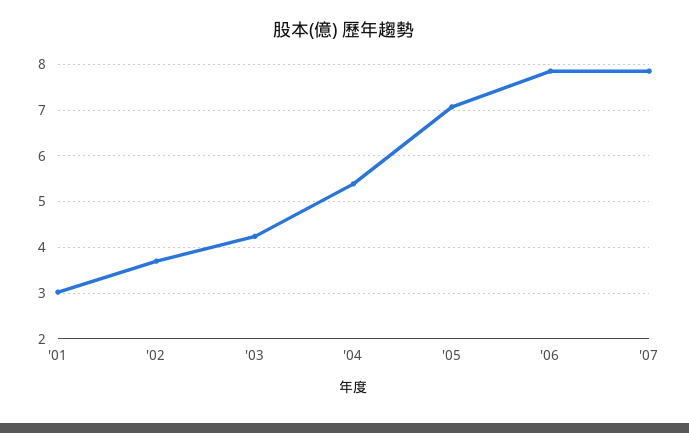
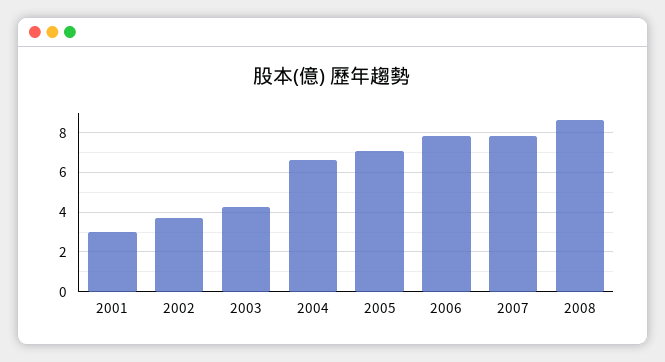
'04: 5.4 -> 6.5
2008: none -> 8.5

